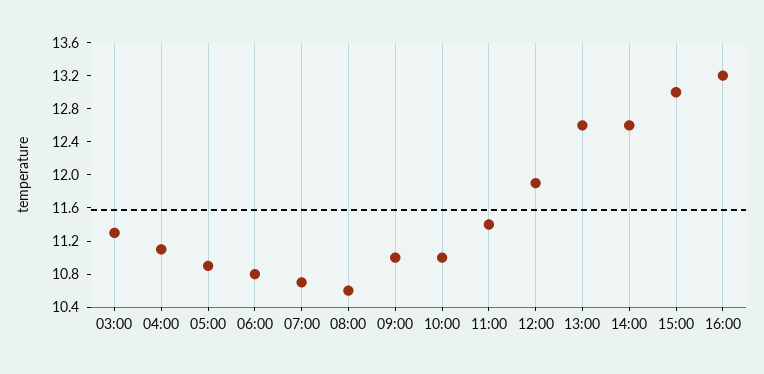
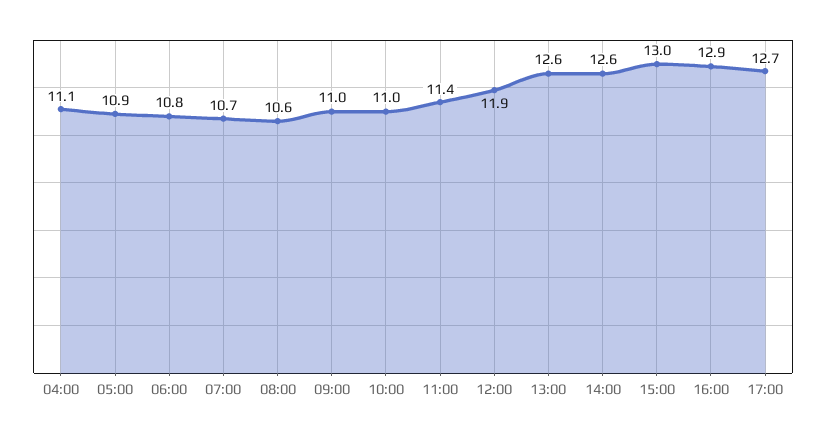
03:00: 11.3 -> none
16:00: 13.2 -> 12.9
17:00: none -> 12.7

